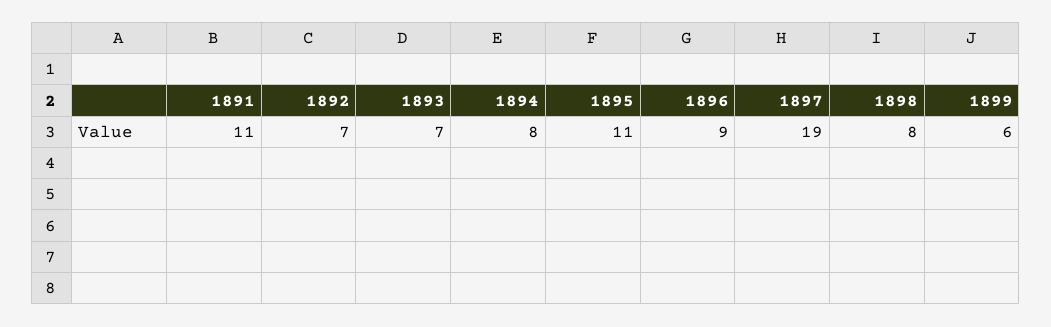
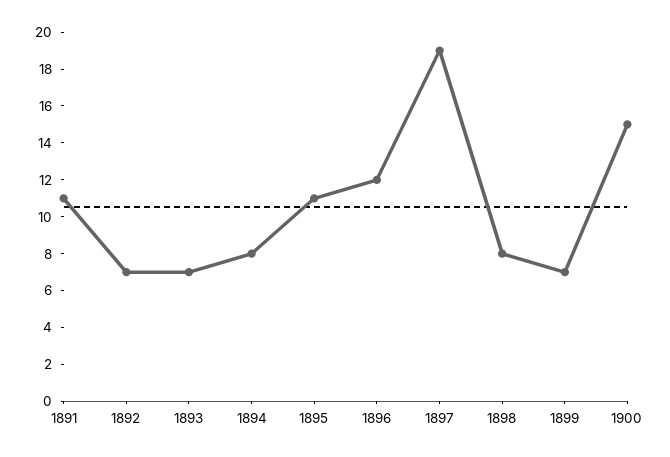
1896: 9 -> 12
1899: 6 -> 7
1900: none -> 15

